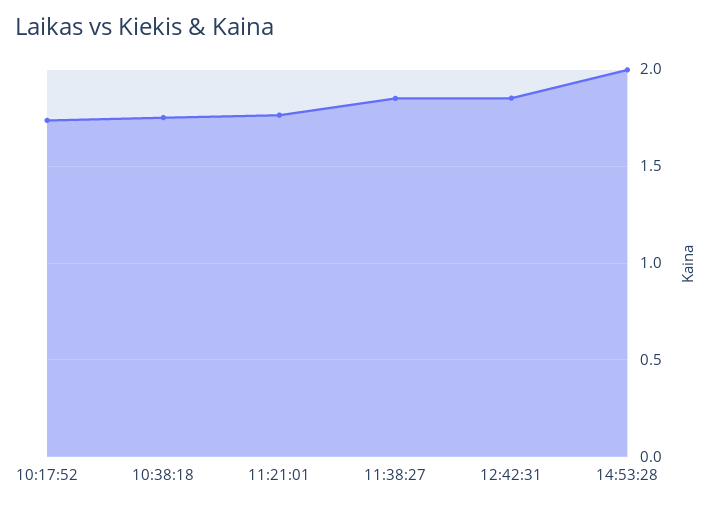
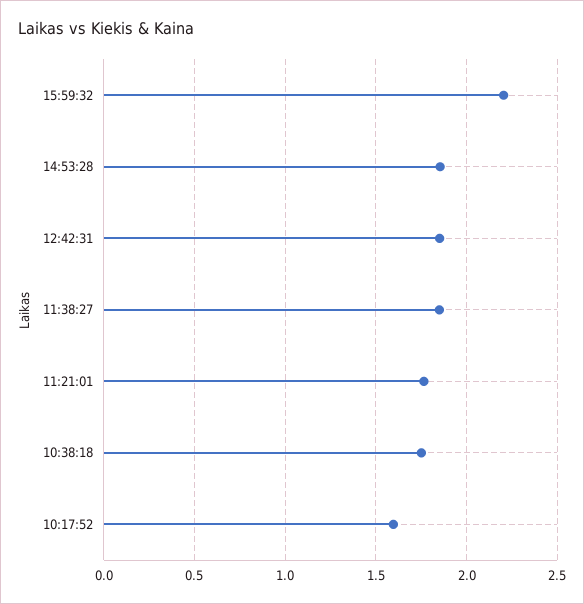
10:17:52: 1.75 -> 1.6
14:53:28: 2 -> 1.85
15:59:32: none -> 2.2

